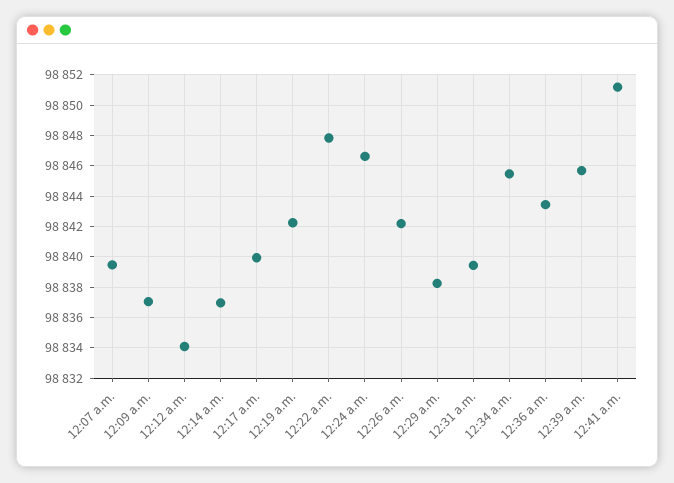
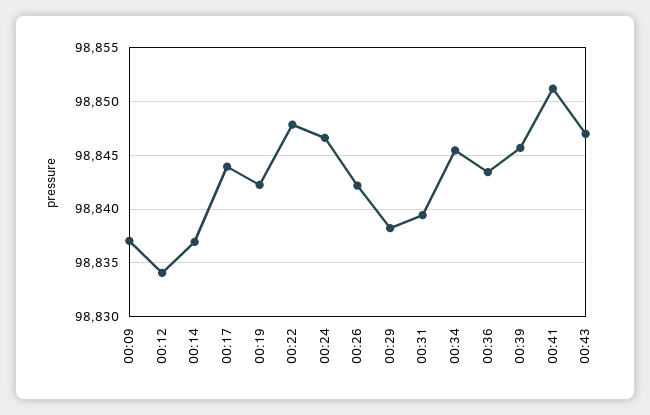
12:07 a.m.: 98839.5 -> none
12:17 a.m.: 98840 -> 98844
00:43: none -> 98847

